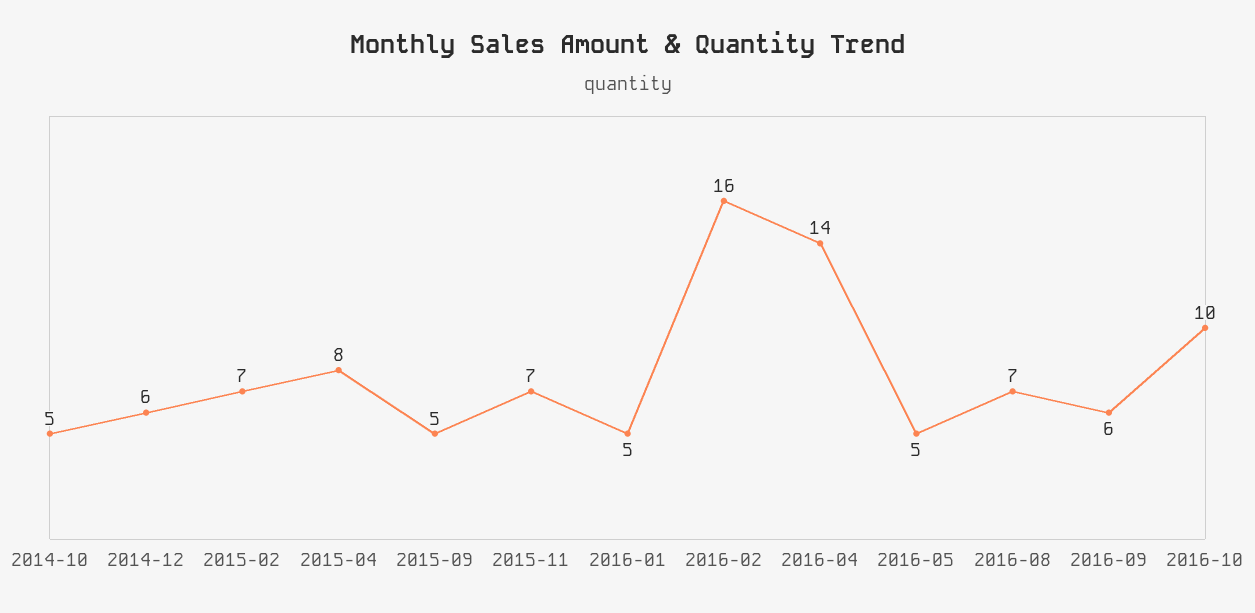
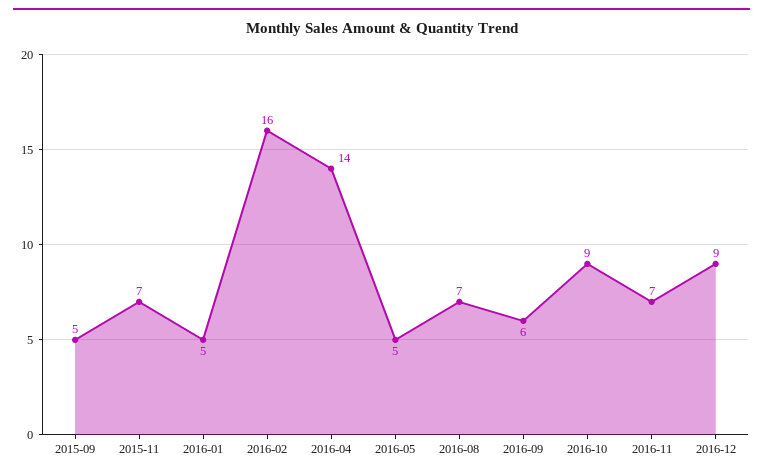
2014-10: 5 -> none
2014-12: 6 -> none
2015-02: 7 -> none
2015-04: 8 -> none
2016-10: 10 -> 9
2016-11: none -> 7
2016-12: none -> 9

